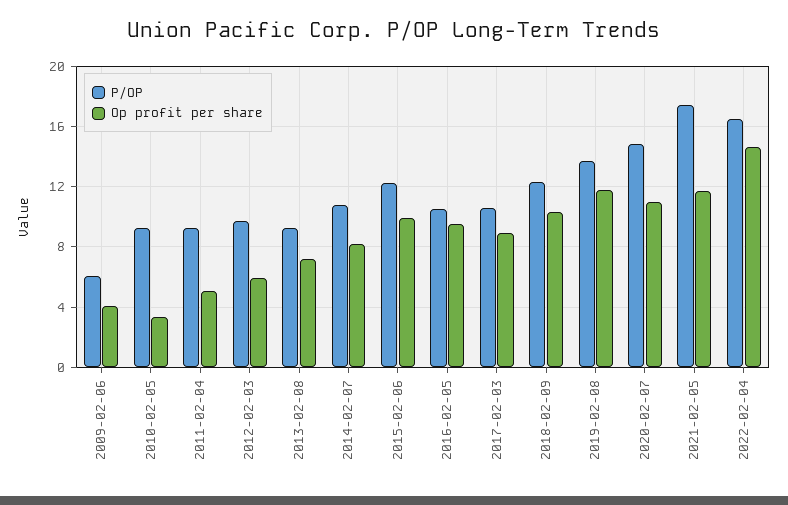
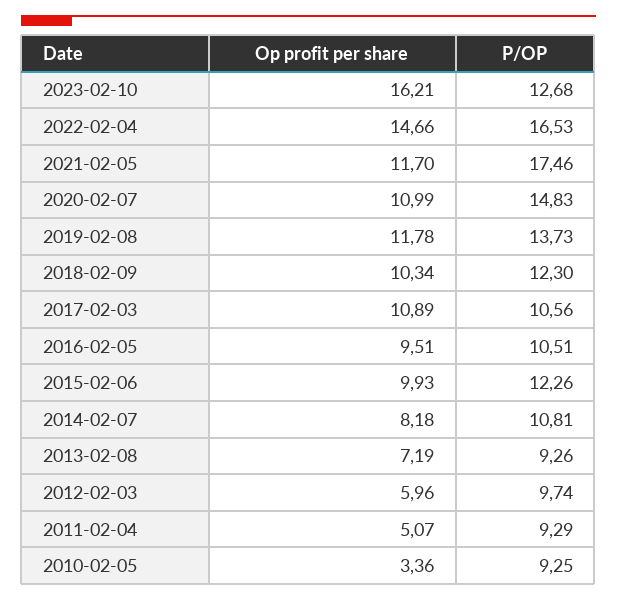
P/OP, 2009-02-06: 6 -> none
Op profit per share, 2009-02-06: 4 -> none
Op profit per share, 2017-02-03: 9 -> 10.89
Op profit per share, 2023-02-10: none -> 16.21
P/OP, 2023-02-10: none -> 12.68

